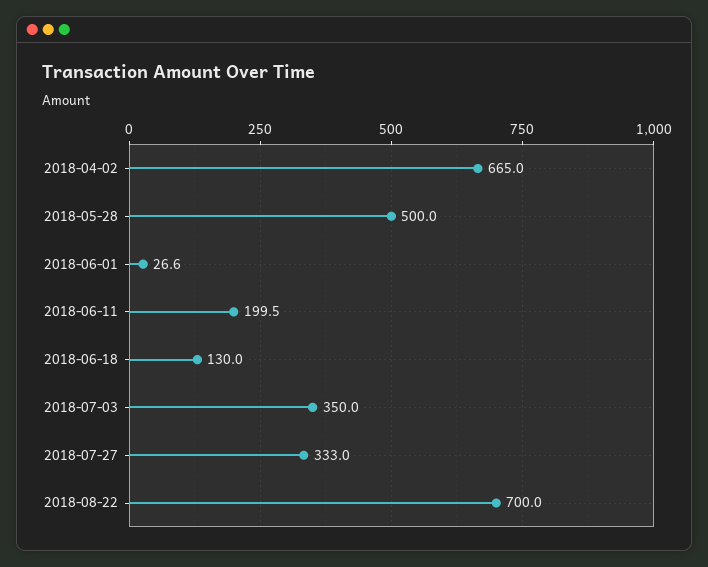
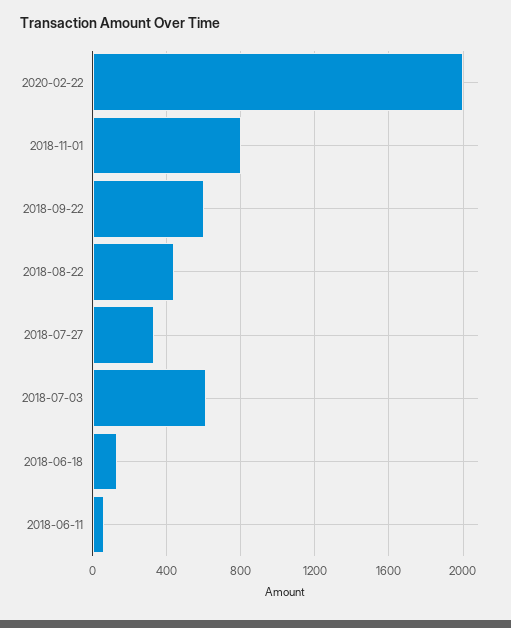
2018-04-02: 665 -> none
2018-05-28: 500 -> none
2018-06-01: 26.6 -> none
2018-06-11: 199.5 -> 50
2018-07-03: 350 -> 600
2018-08-22: 700 -> 450
2020-02-22: none -> 2000
2018-11-01: none -> 800
2018-09-22: none -> 600

